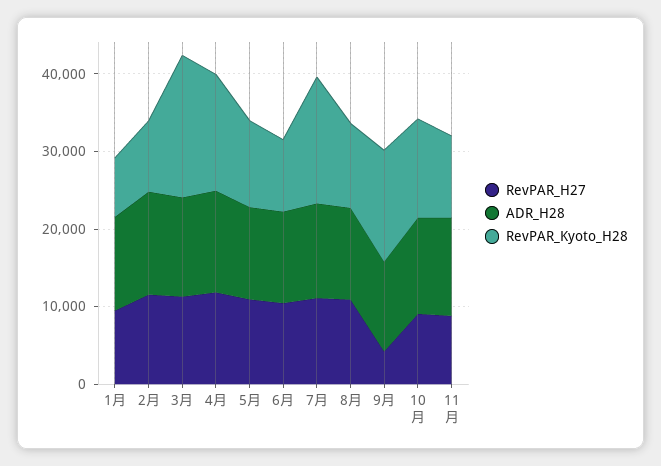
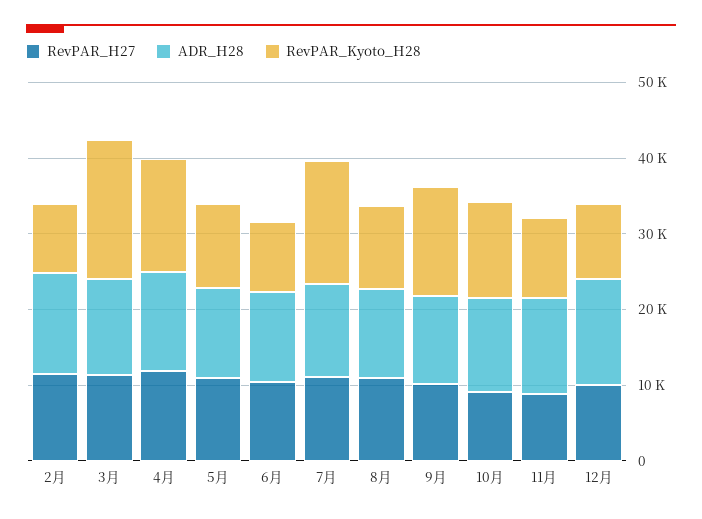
RevPAR_H27, 1月: 10000 -> none
ADR_H28, 1月: 12000 -> none
RevPAR_Kyoto_H28, 1月: 8000 -> none
RevPAR_H27, 9月: 4000 -> 10000
RevPAR_H27, 12月: none -> 10000
ADR_H28, 12月: none -> 14000
RevPAR_Kyoto_H28, 12月: none -> 10000

